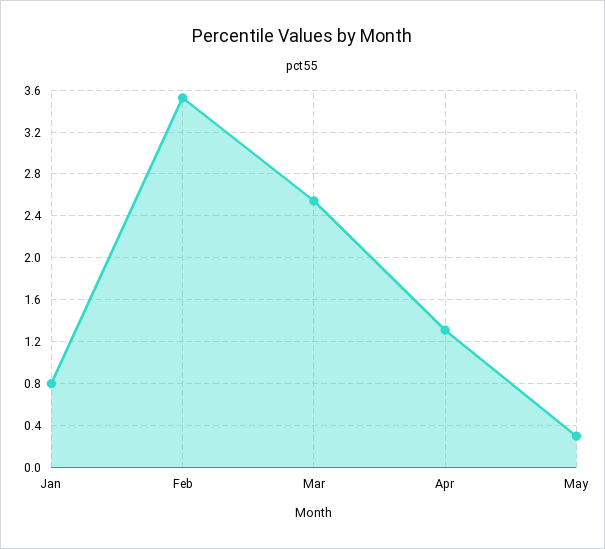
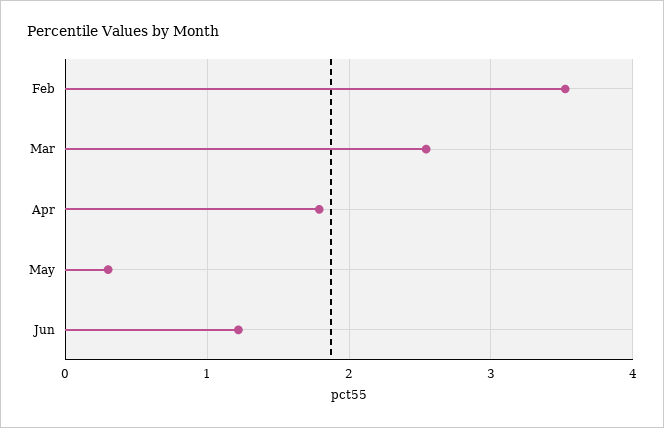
Jan: 0.8 -> none
Apr: 1.3 -> 1.8
Jun: none -> 1.2

